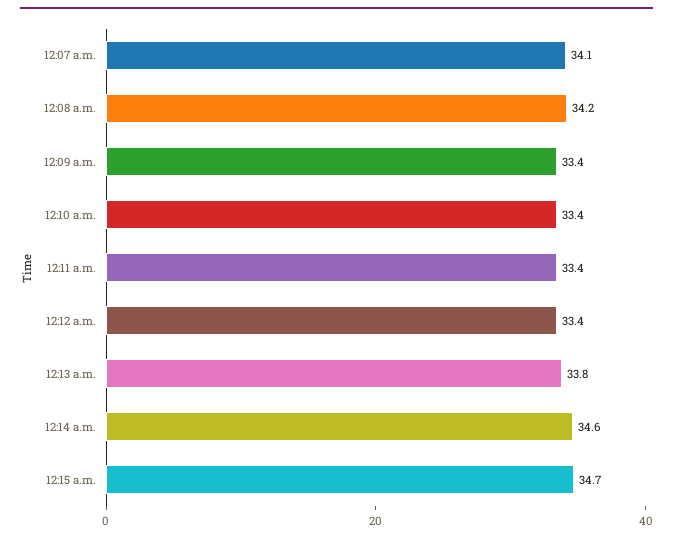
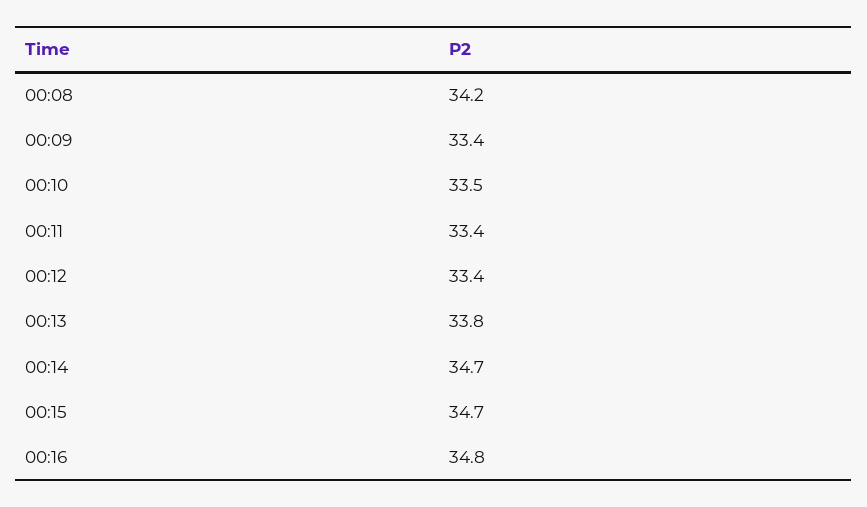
12:07 a.m.: 34.1 -> none
12:10 a.m.: 33.4 -> 33.5
12:14 a.m.: 34.6 -> 34.7
00:16: none -> 34.8

